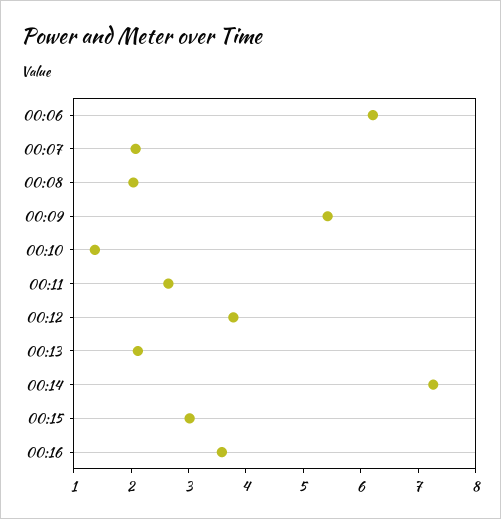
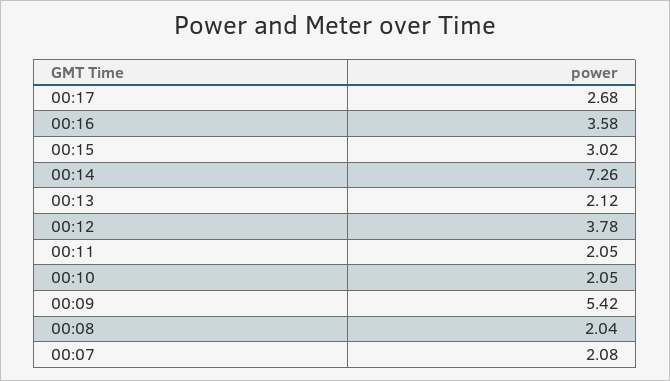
00:06: 6.2 -> none
00:10: 1.4 -> 2.05
00:11: 2.6 -> 2.05
00:17: none -> 2.68

